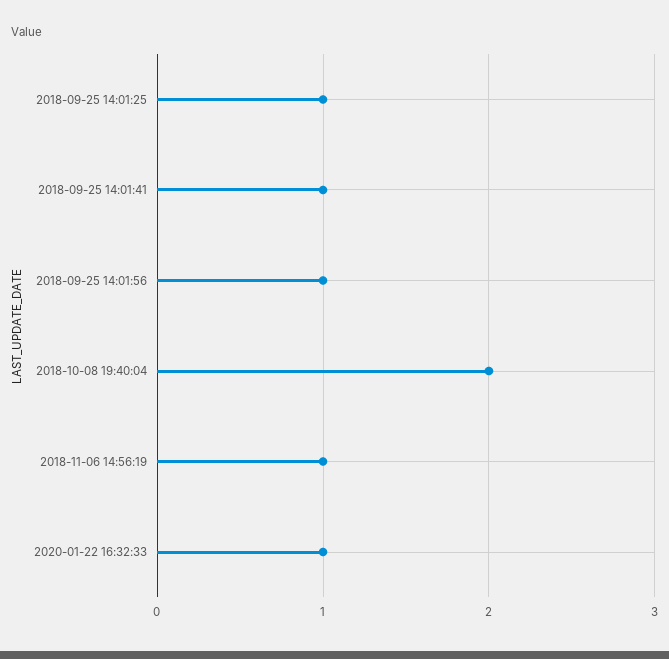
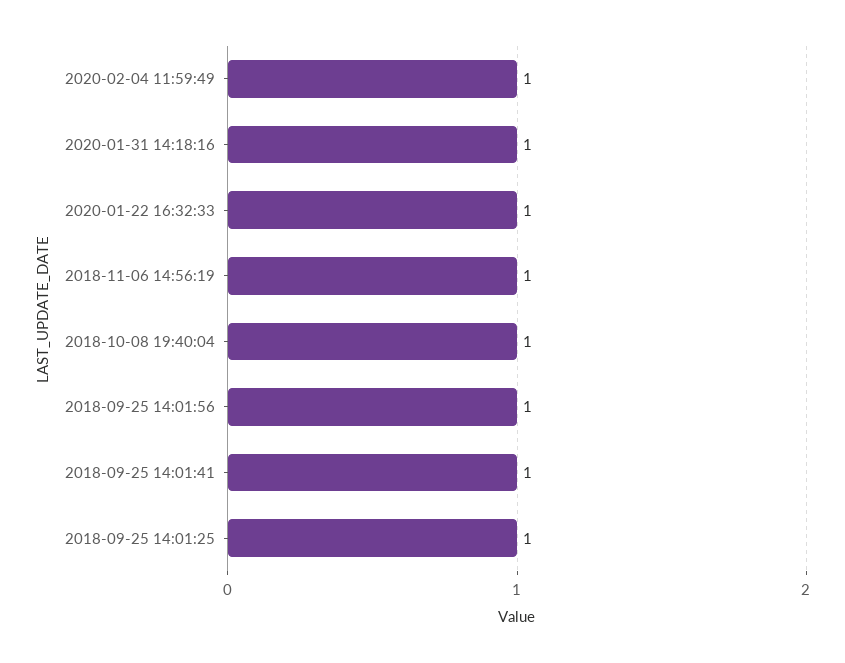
2018-10-08 19:40:04: 2 -> 1
2020-02-04 11:59:49: none -> 1
2020-01-31 14:18:16: none -> 1

